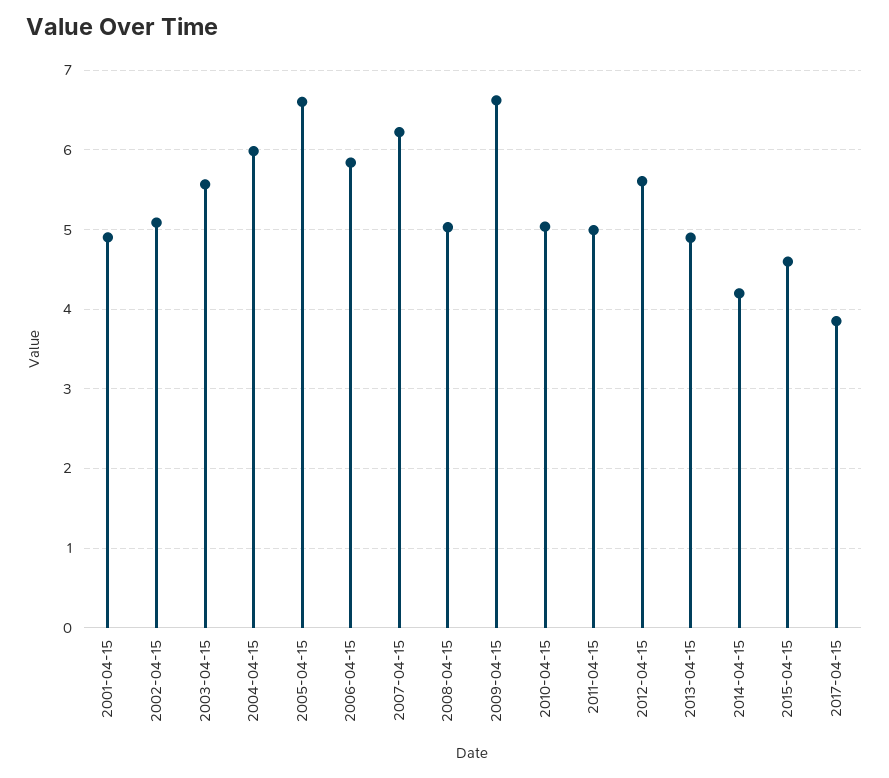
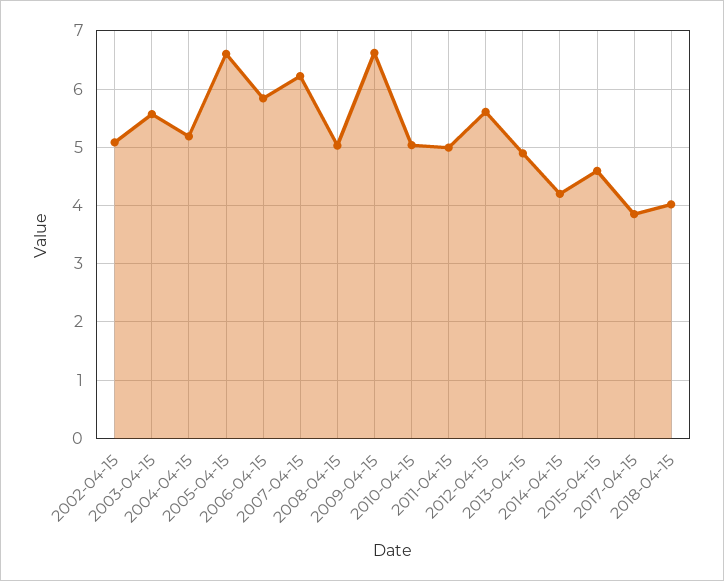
2001-04-15: 4.9 -> none
2004-04-15: 6 -> 5.2
2018-04-15: none -> 4

